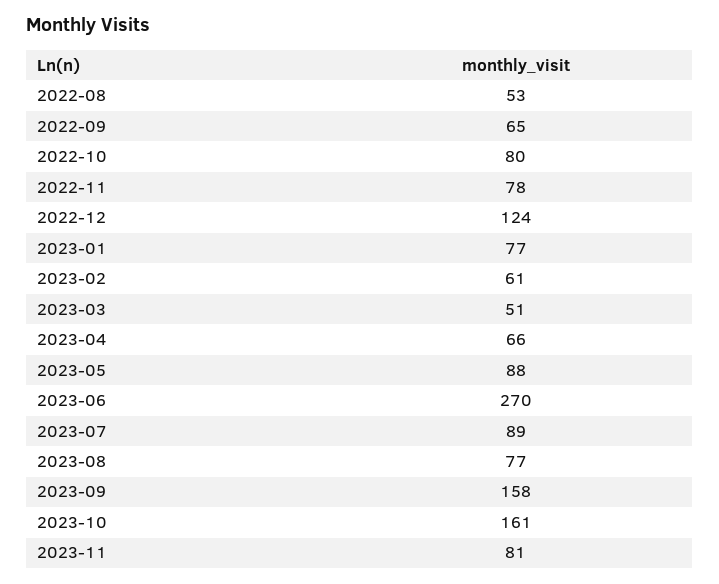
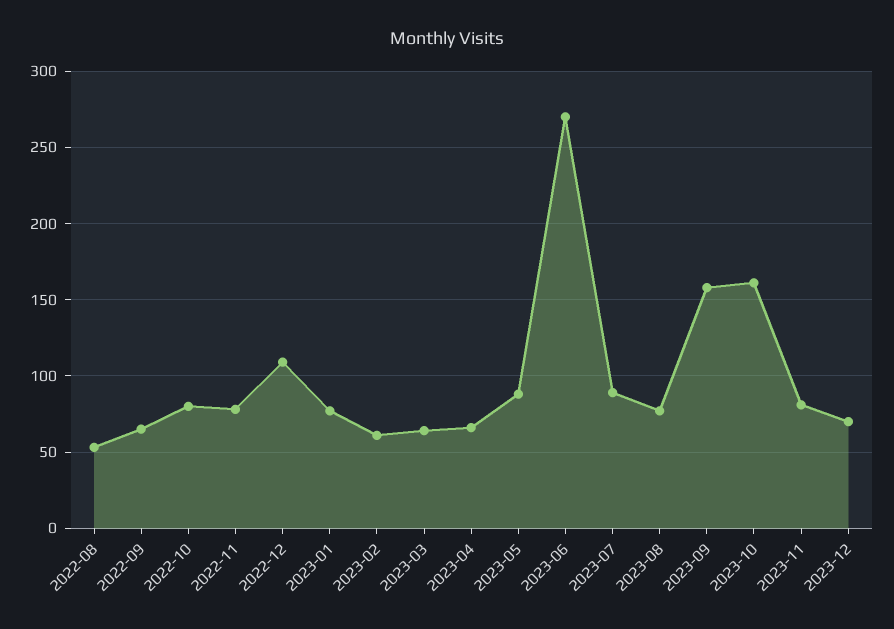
2022-12: 124 -> 110
2023-03: 51 -> 65
2023-12: none -> 70

